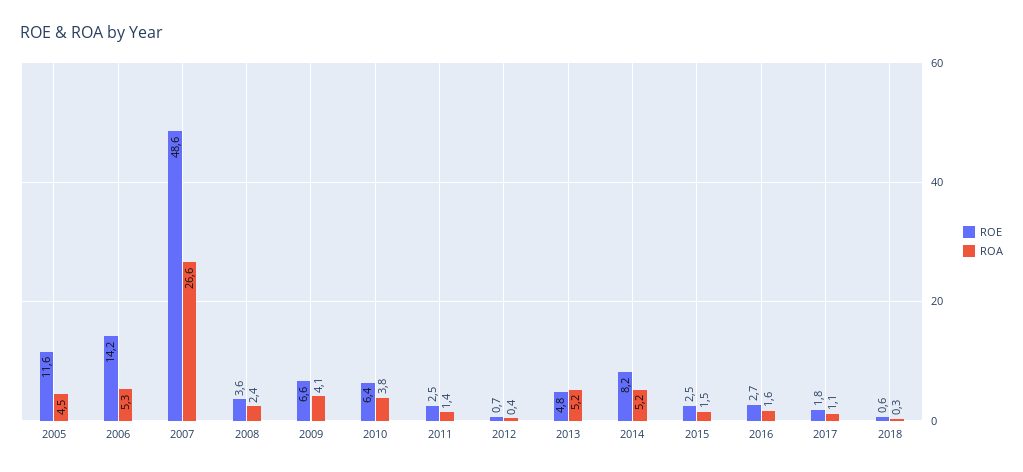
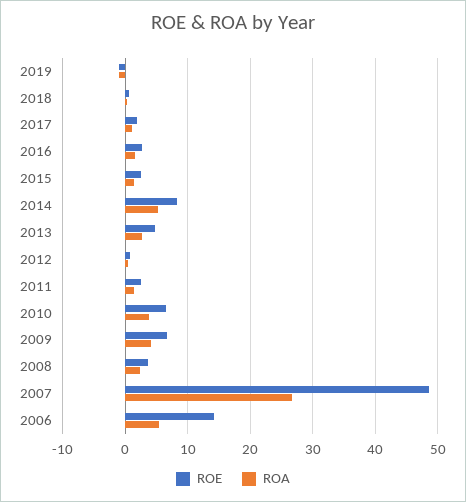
ROE, 2005: 11.6 -> none
ROA, 2005: 4.5 -> none
ROA, 2013: 5.2 -> 3
ROE, 2019: none -> -1
ROA, 2019: none -> -1

